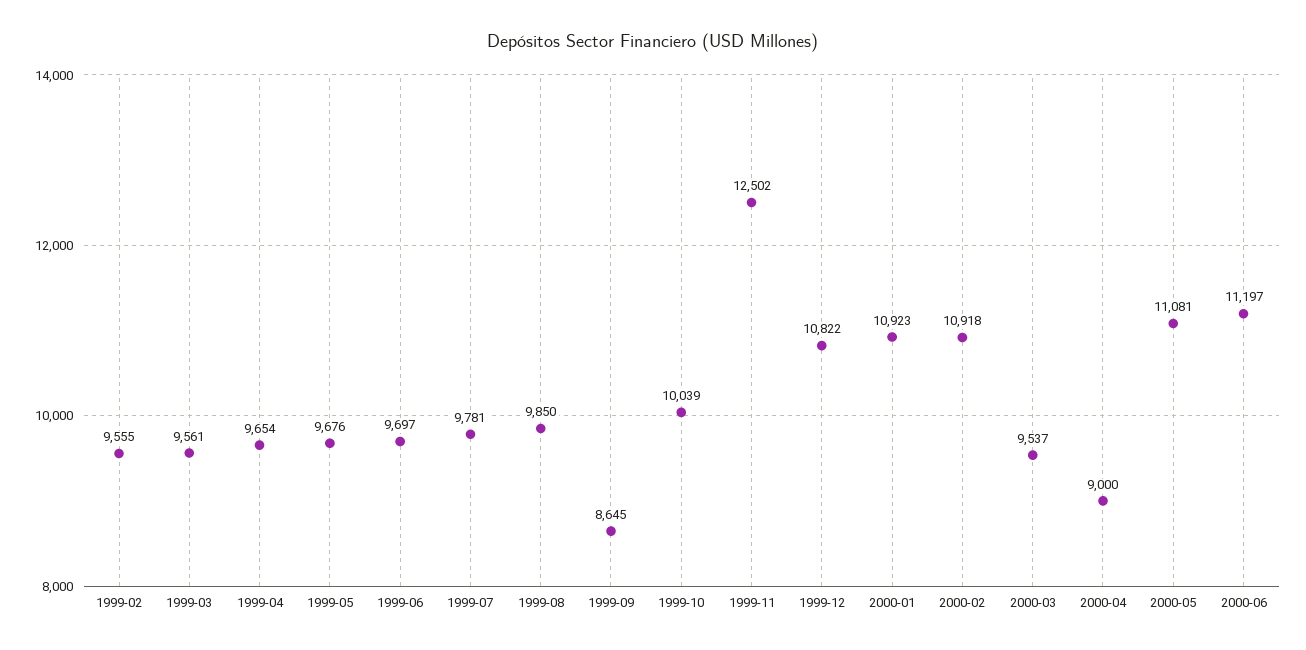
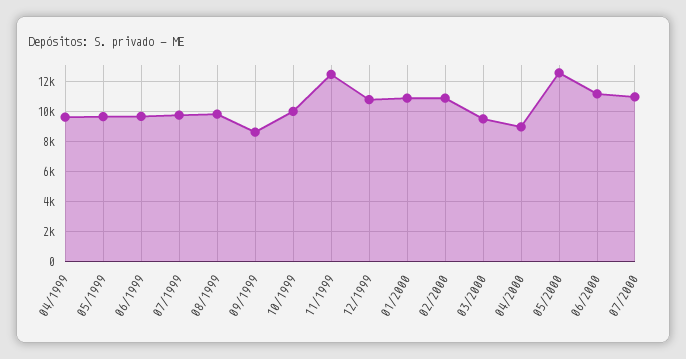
1999-02: 9555 -> none
1999-03: 9561 -> none
2000-05: 11081 -> 12500
07/2000: none -> 11000

